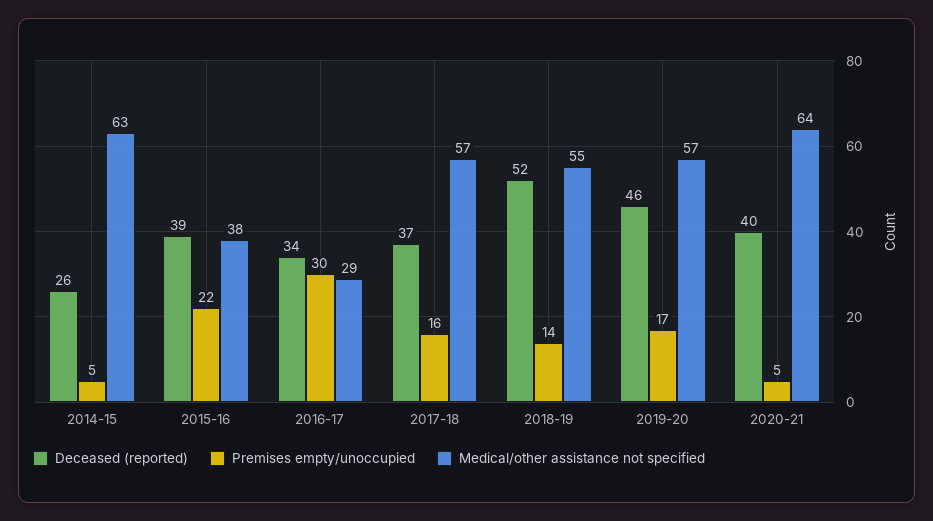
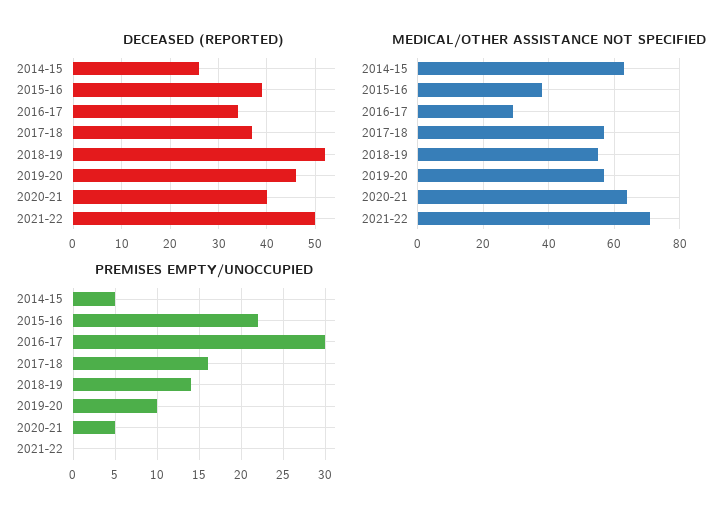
Premises empty/unoccupied, 2019-20: 17 -> 10
Deceased (reported), 2021-22: none -> 50
Medical/other assistance not specified, 2021-22: none -> 70
Premises empty/unoccupied, 2021-22: none -> 0

